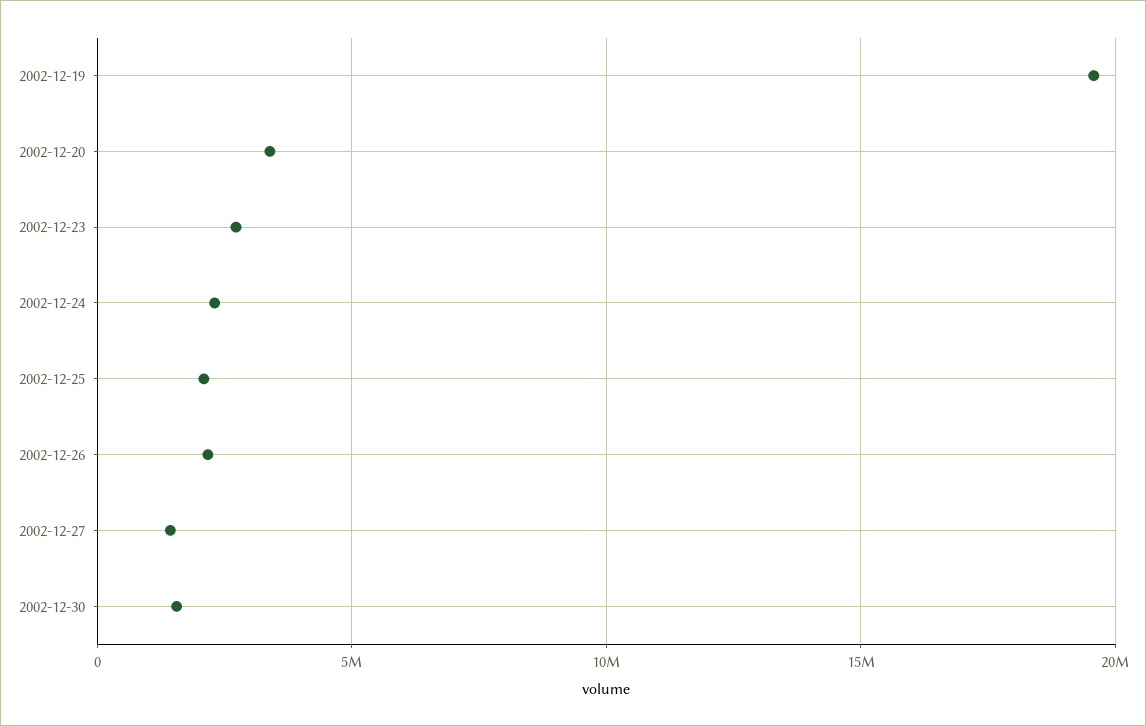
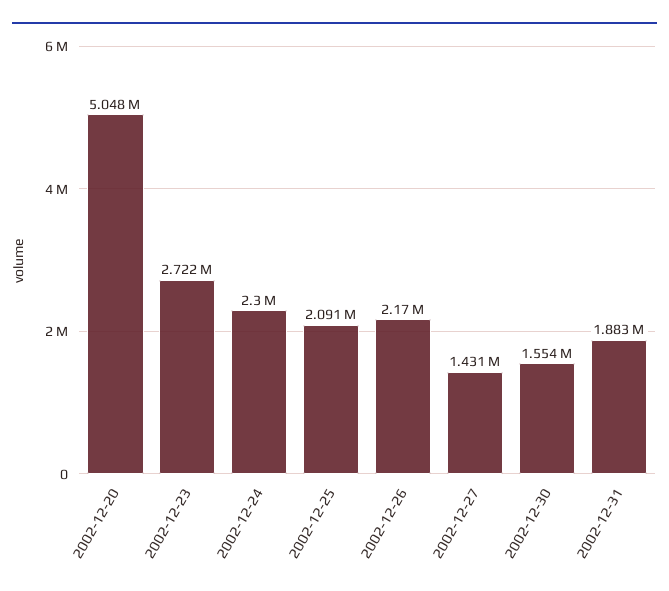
2002-12-19: 19500000 -> none
2002-12-20: 3500000 -> 5048000
2002-12-31: none -> 1883000

